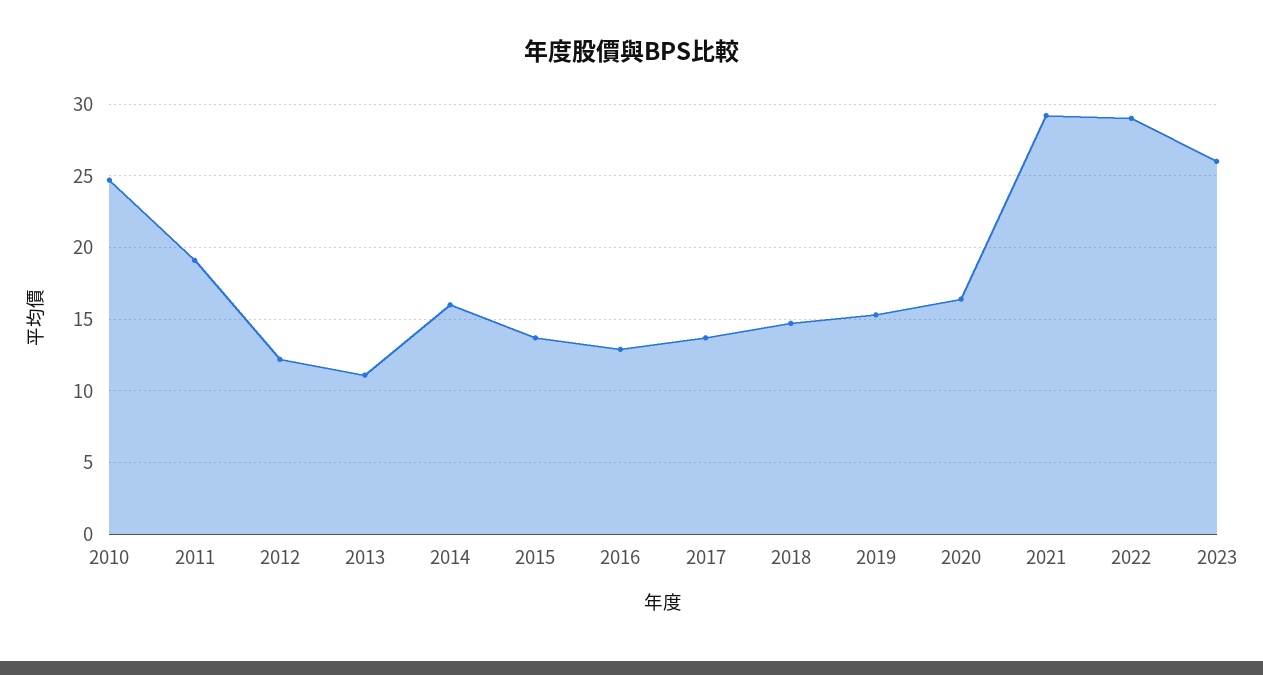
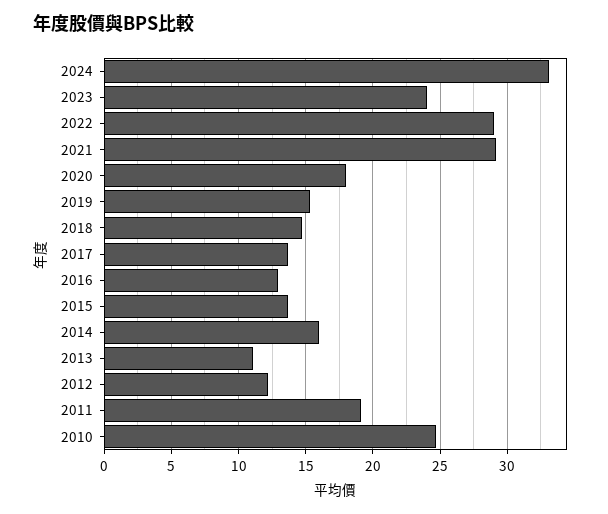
2020: 16.5 -> 18
2023: 26 -> 24
2024: none -> 33

